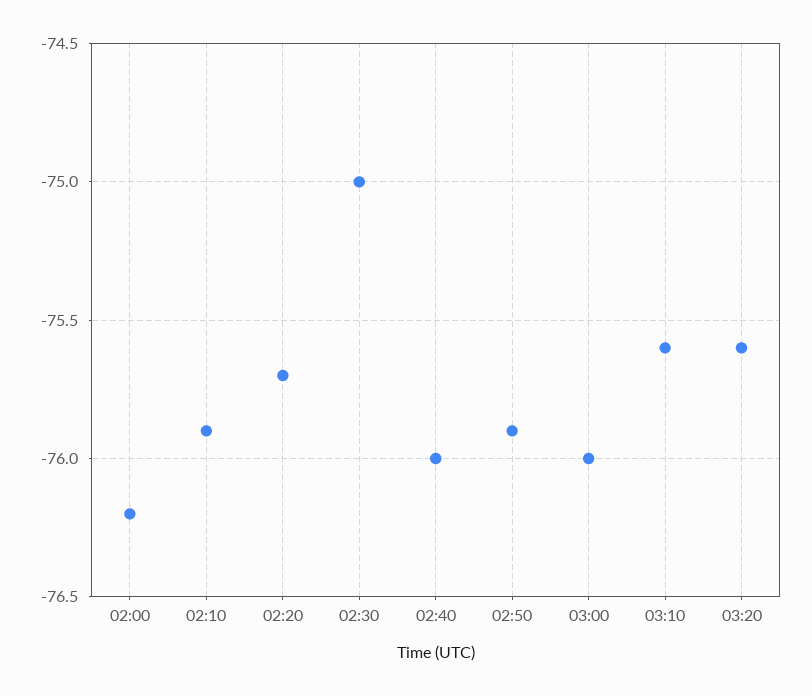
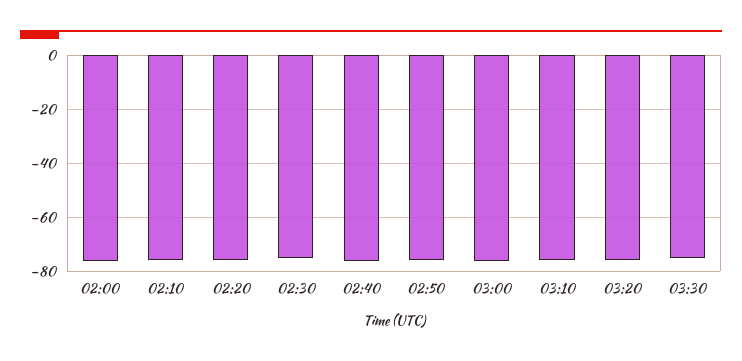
03:30: none -> -75

